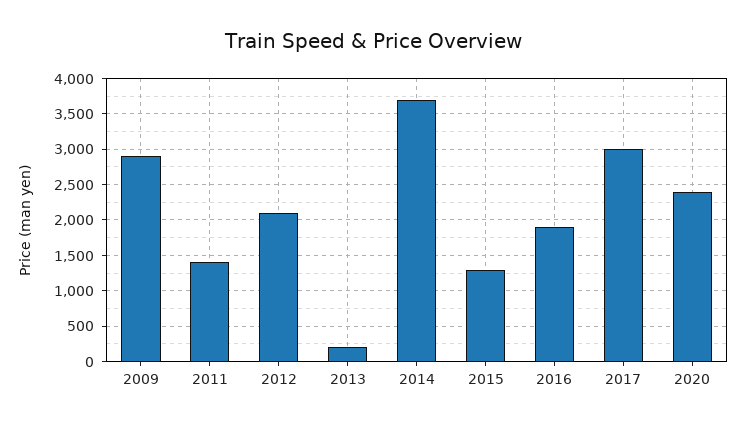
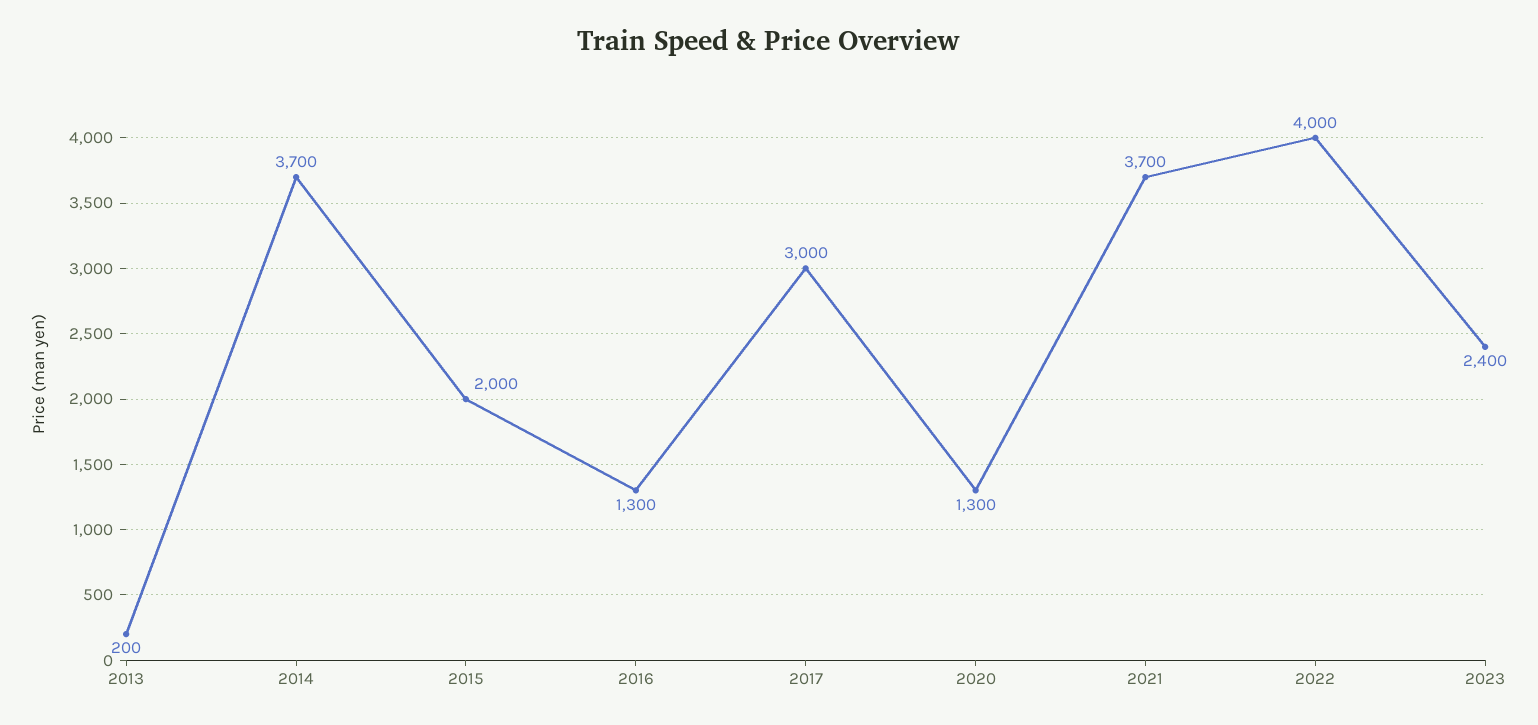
2009: 2900 -> none
2011: 1400 -> none
2012: 2100 -> none
2015: 1300 -> 2000
2016: 1900 -> 1300
2020: 2400 -> 1300
2021: none -> 3700
2022: none -> 4000
2023: none -> 2400

